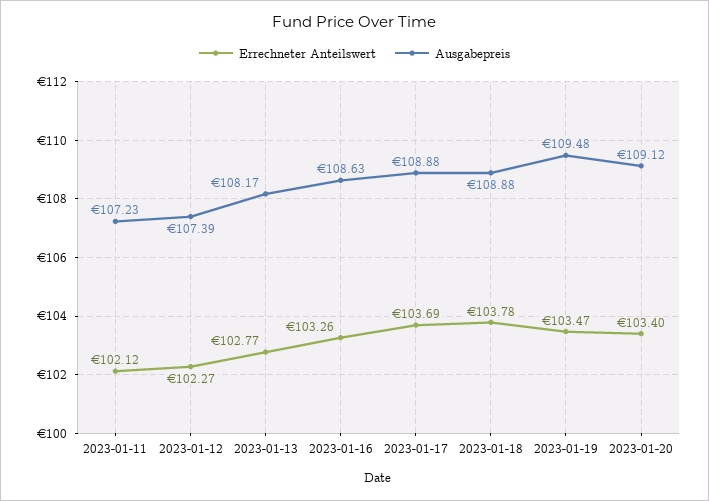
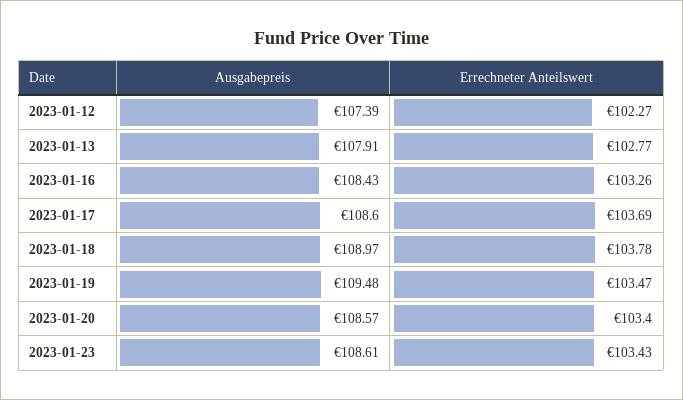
Errechneter Anteilswert, 2023-01-11: 102.12 -> none
Ausgabepreis, 2023-01-11: 107.23 -> none
Ausgabepreis, 2023-01-13: 108.17 -> 107.91
Ausgabepreis, 2023-01-16: 108.63 -> 108.43
Ausgabepreis, 2023-01-17: 108.88 -> 108.6
Ausgabepreis, 2023-01-18: 108.88 -> 108.97
Ausgabepreis, 2023-01-20: 109.12 -> 108.57
Ausgabepreis, 2023-01-23: none -> 108.61
Errechneter Anteilswert, 2023-01-23: none -> 103.43

